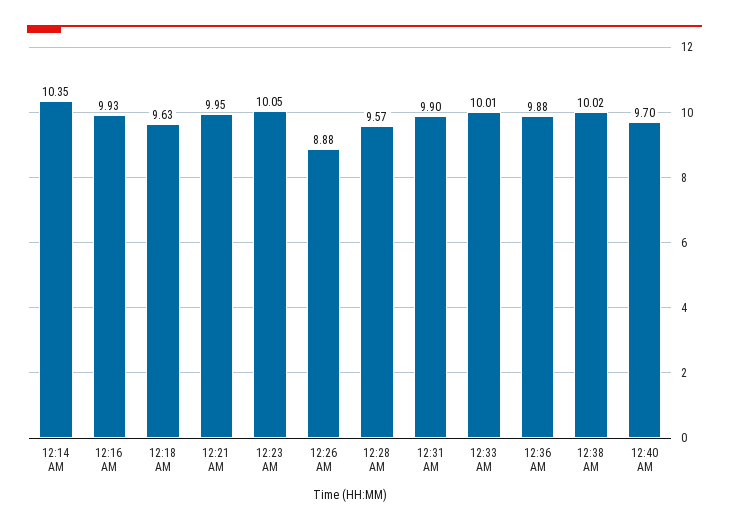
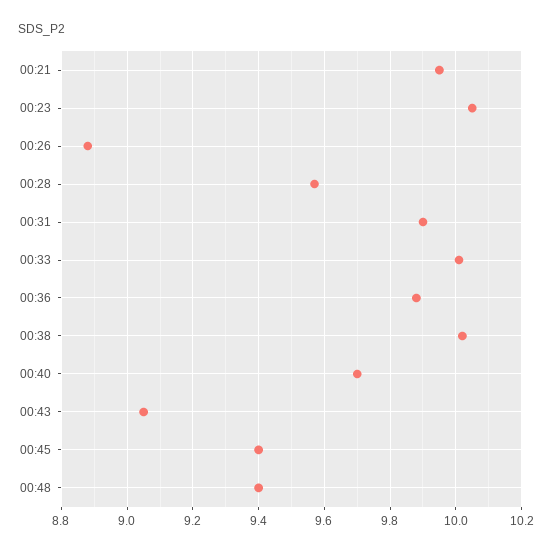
12:14 AM: 10.35 -> none
12:16 AM: 9.93 -> none
12:18 AM: 9.63 -> none
00:43: none -> 9.05
00:45: none -> 9.4
00:48: none -> 9.4

